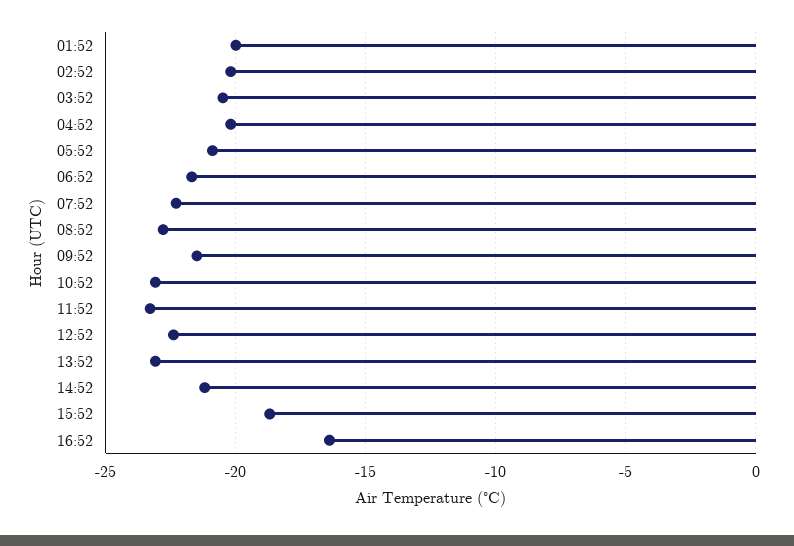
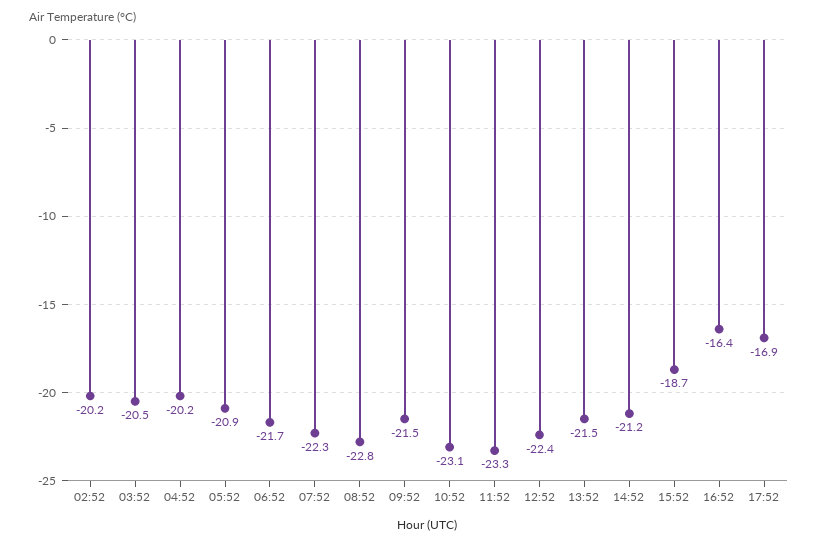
01:52: -20 -> none
13:52: -23 -> -21.5
17:52: none -> -16.9

